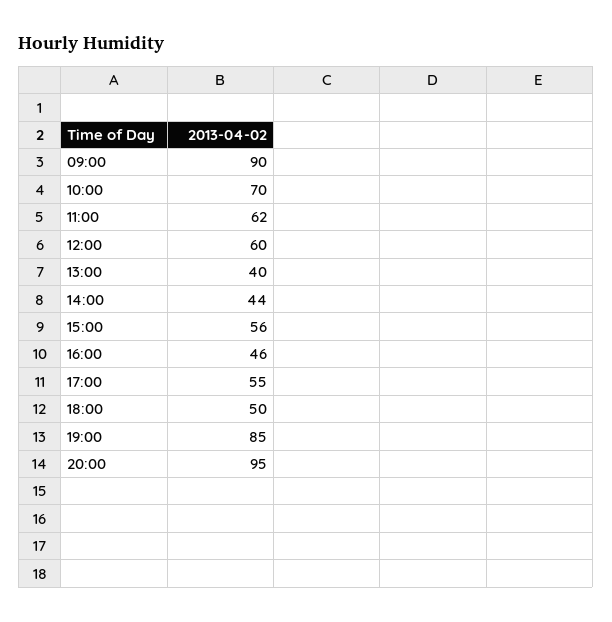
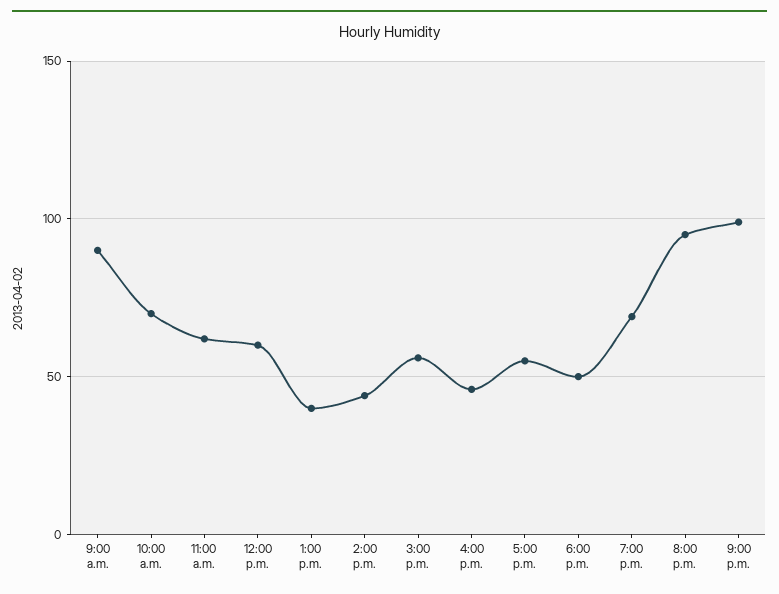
19:00: 85 -> 70
9:00 p.m.: none -> 100

